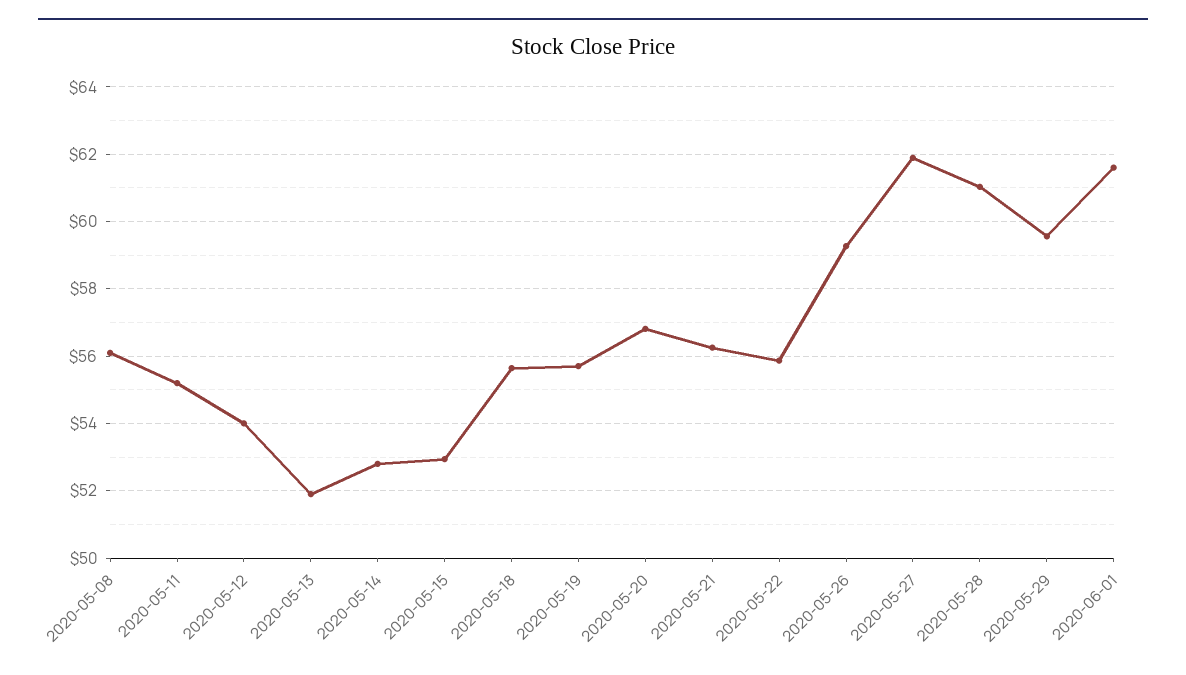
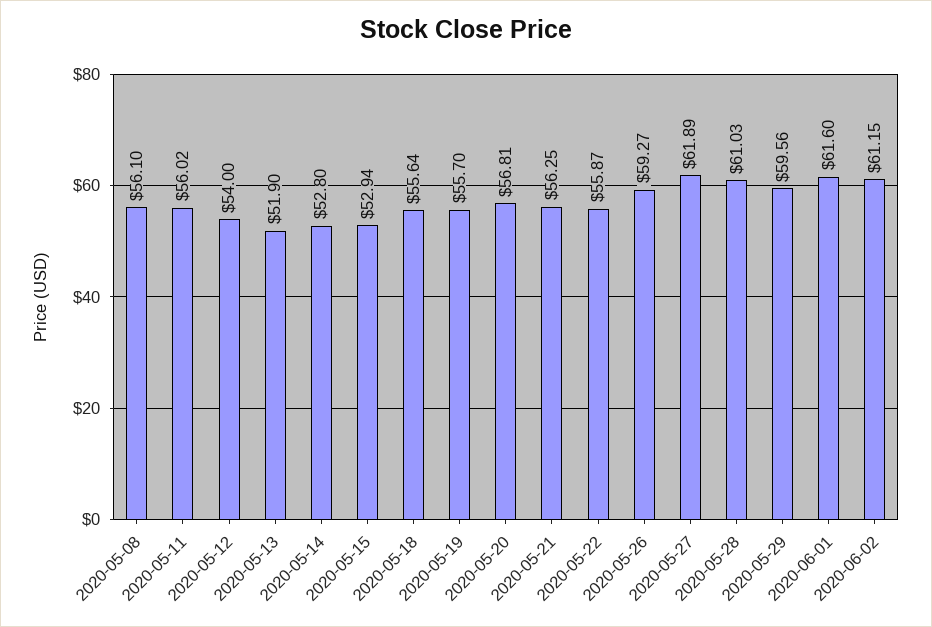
2020-05-11: 55.2 -> 56.02
2020-06-02: none -> 61.15

